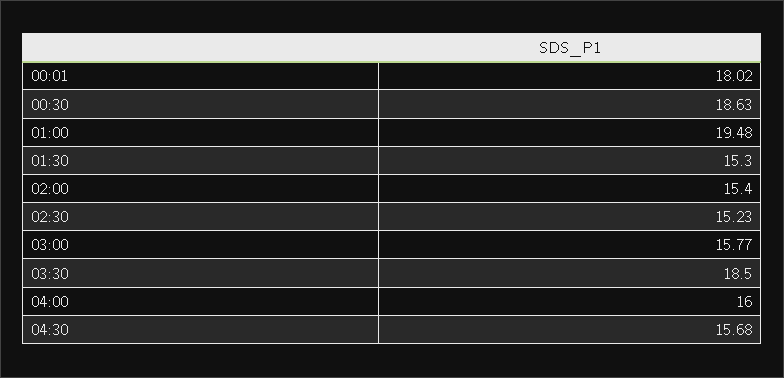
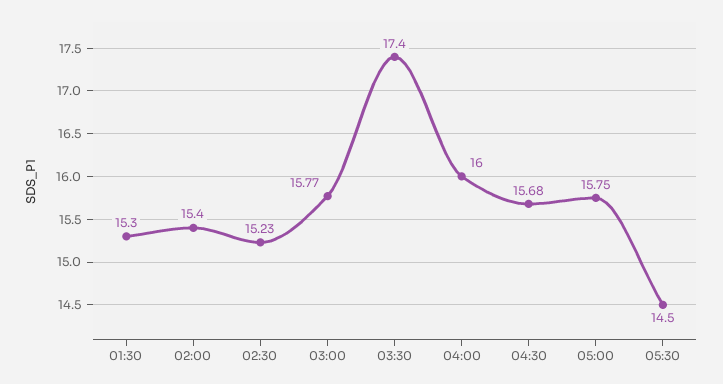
00:01: 18.02 -> none
00:30: 18.63 -> none
01:00: 19.48 -> none
03:30: 18.5 -> 17.4
05:00: none -> 15.75
05:30: none -> 14.5

